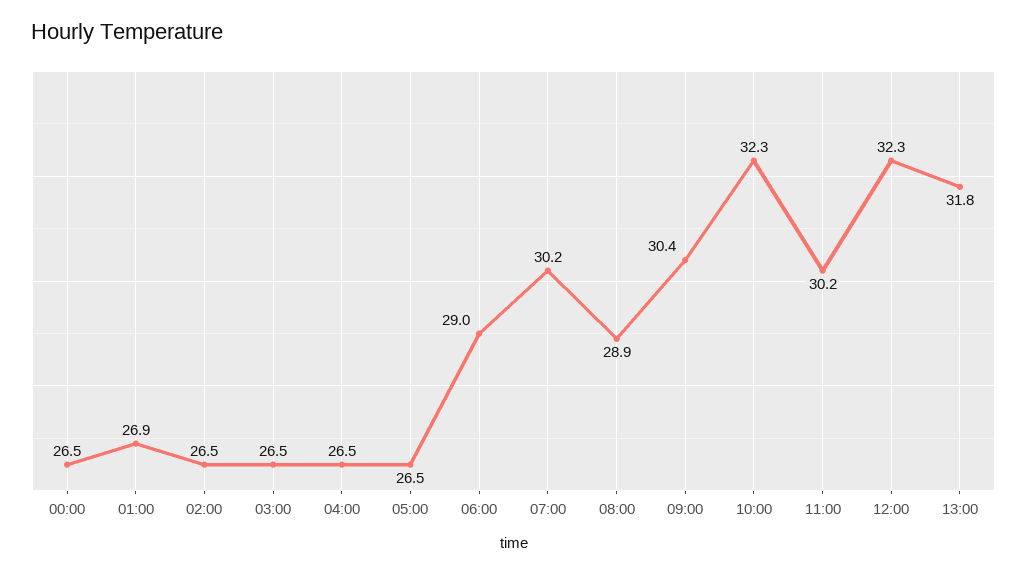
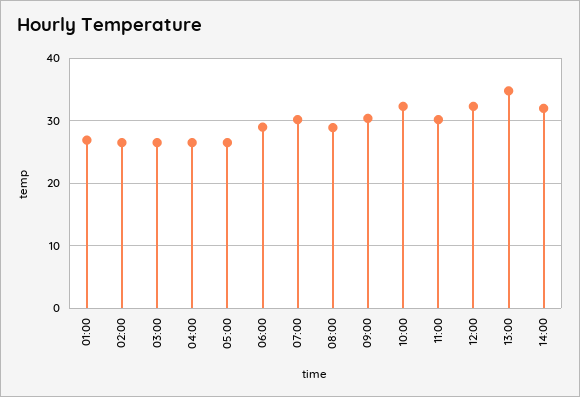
00:00: 26.5 -> none
13:00: 31.8 -> 35
14:00: none -> 32

